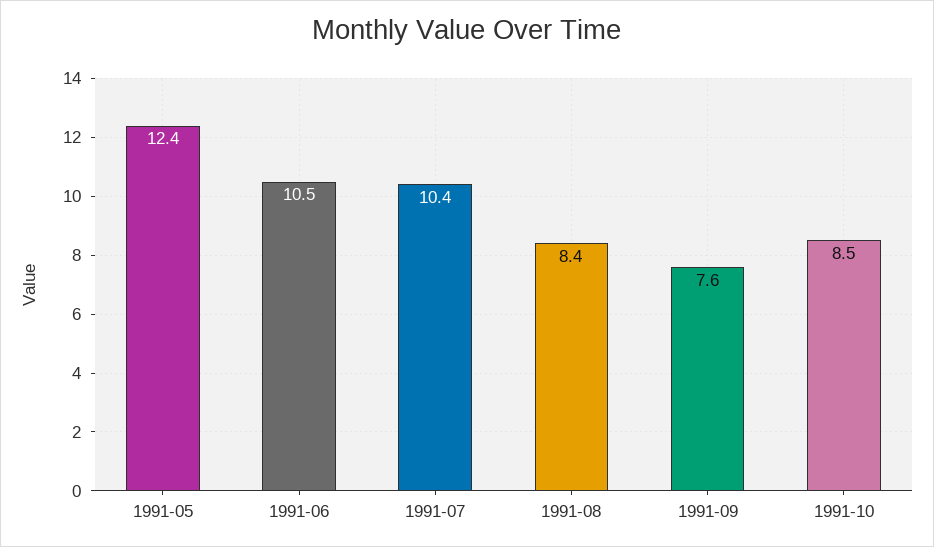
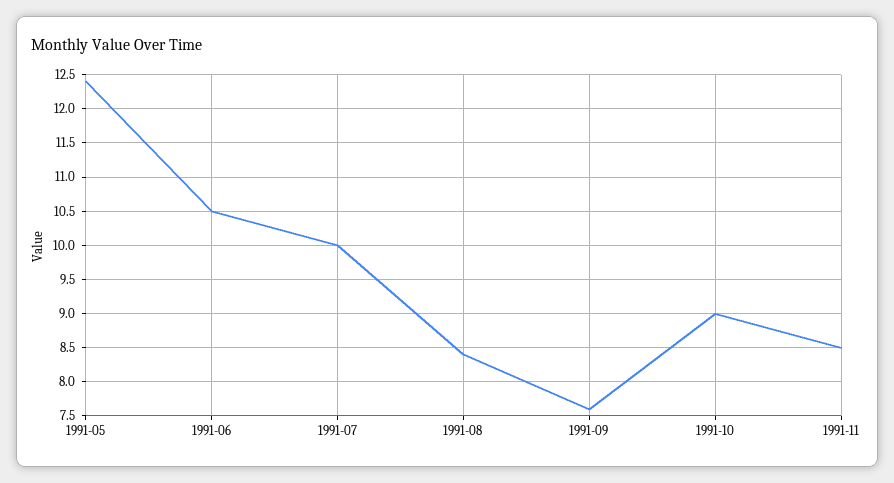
1991-07: 10.4 -> 10
1991-10: 8.5 -> 9
1991-11: none -> 8.5

